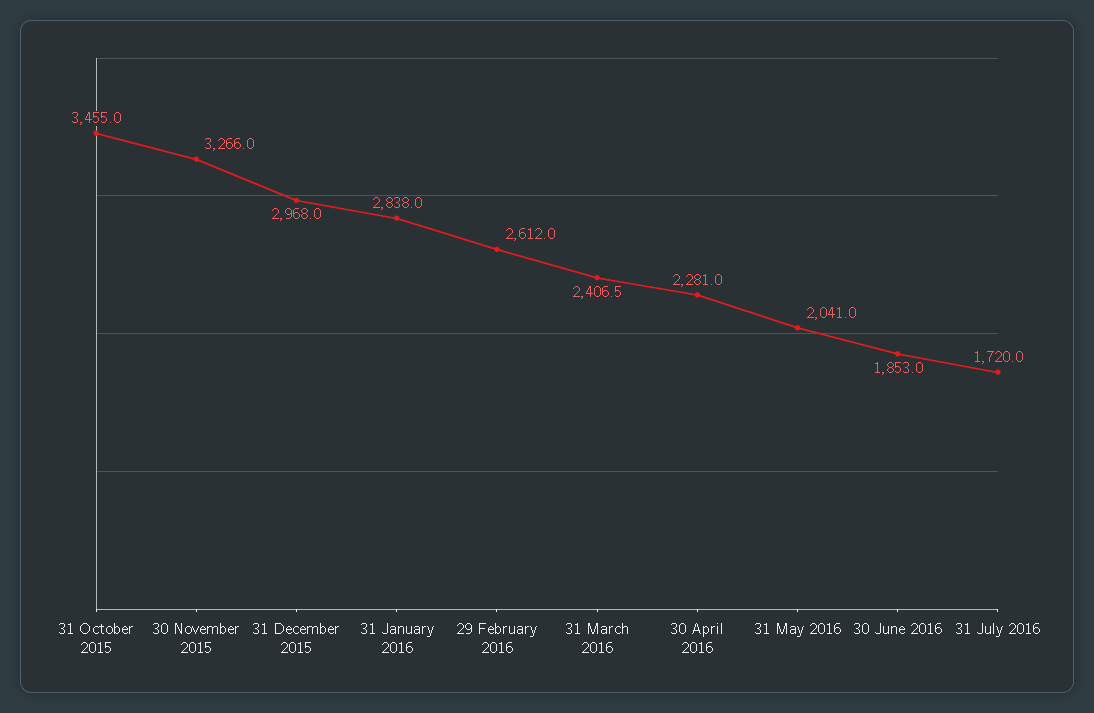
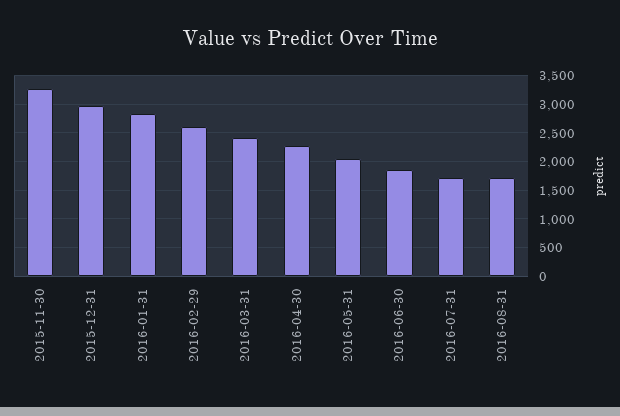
31 October 2015: 3455 -> none
2016-08-31: none -> 1750

